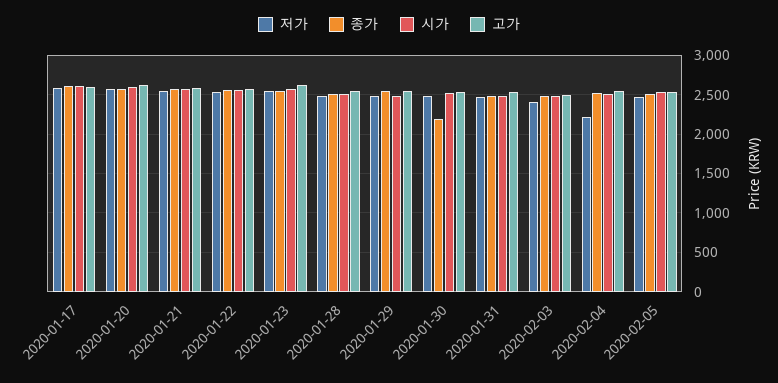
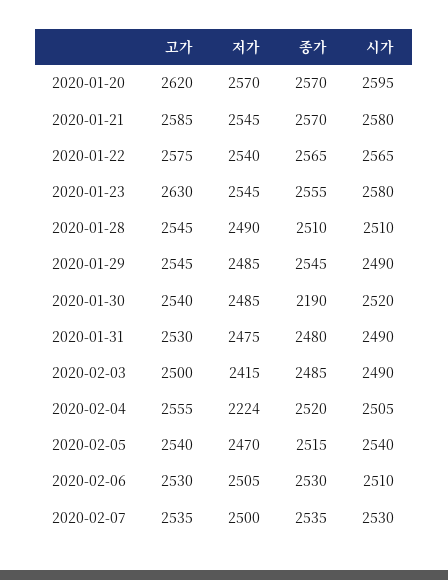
저가, 2020-01-17: 2600 -> none
종가, 2020-01-17: 2600 -> none
시가, 2020-01-17: 2600 -> none
고가, 2020-01-17: 2600 -> none
고가, 2020-02-06: none -> 2530
저가, 2020-02-06: none -> 2505
종가, 2020-02-06: none -> 2530
시가, 2020-02-06: none -> 2510
고가, 2020-02-07: none -> 2535
저가, 2020-02-07: none -> 2500
종가, 2020-02-07: none -> 2535
시가, 2020-02-07: none -> 2530

